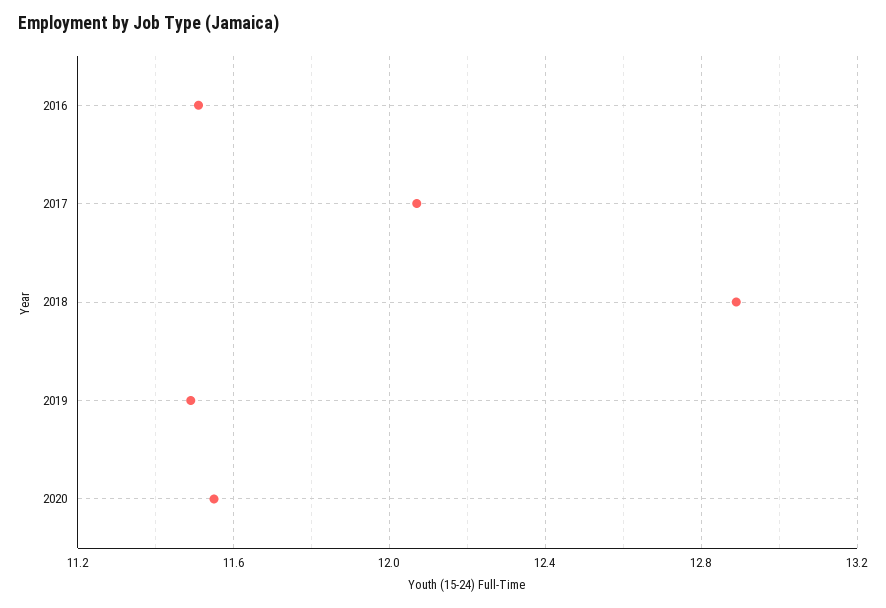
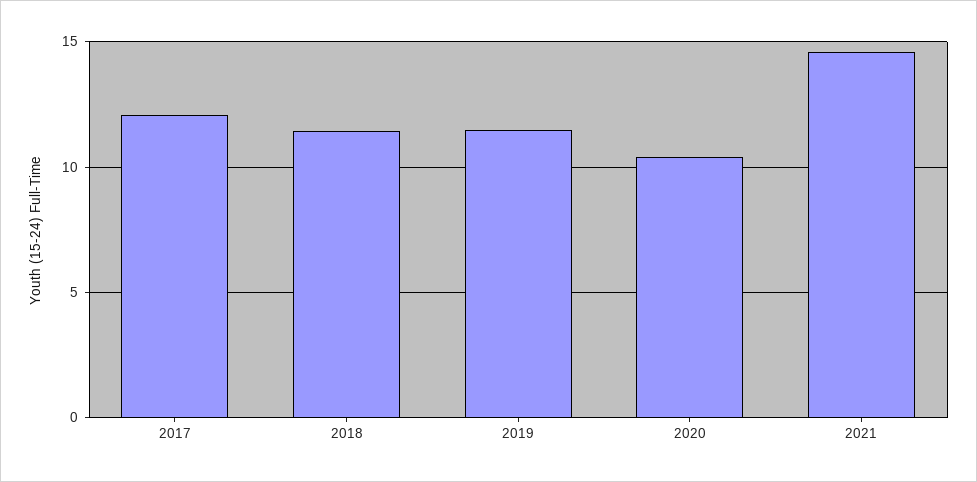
2016: 11.5 -> none
2018: 12.9 -> 11.5
2020: 11.55 -> 10.5
2021: none -> 14.5

